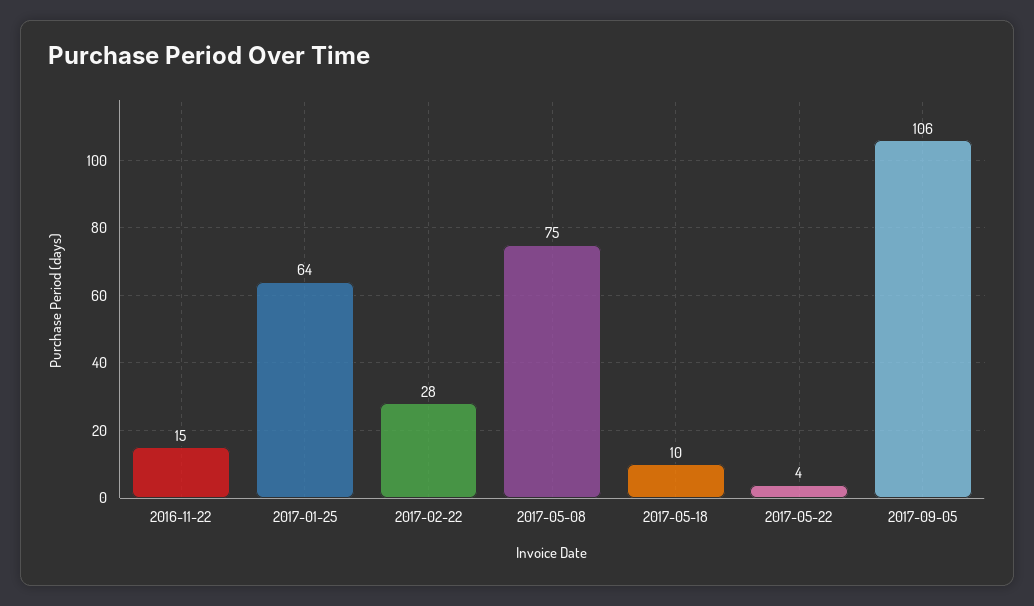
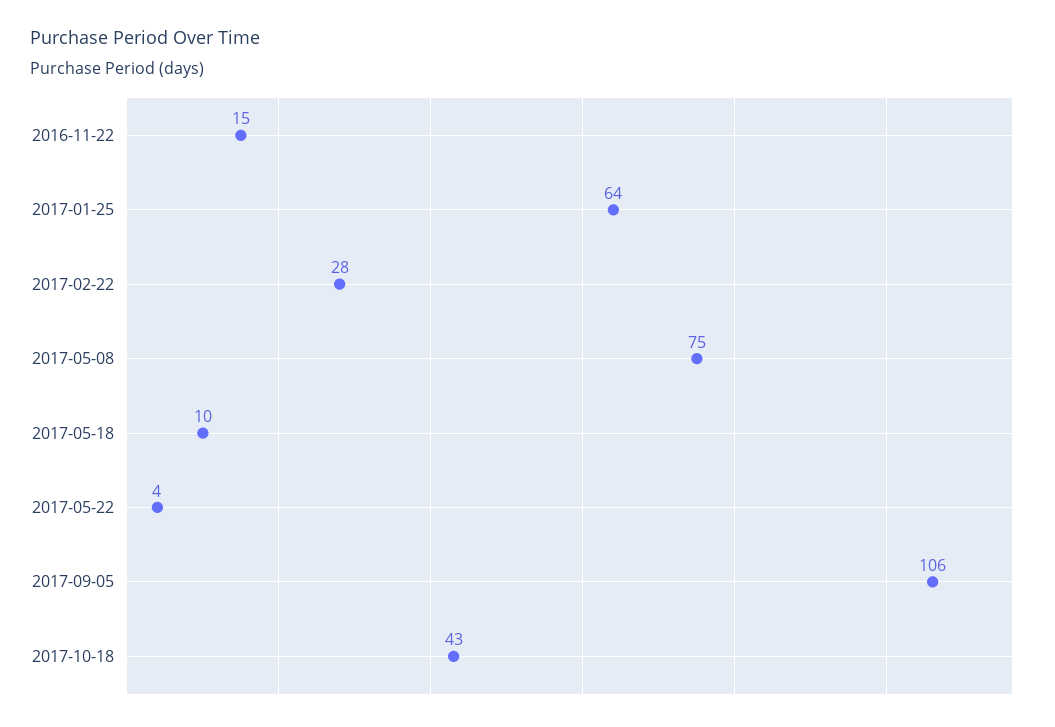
2017-10-18: none -> 43

